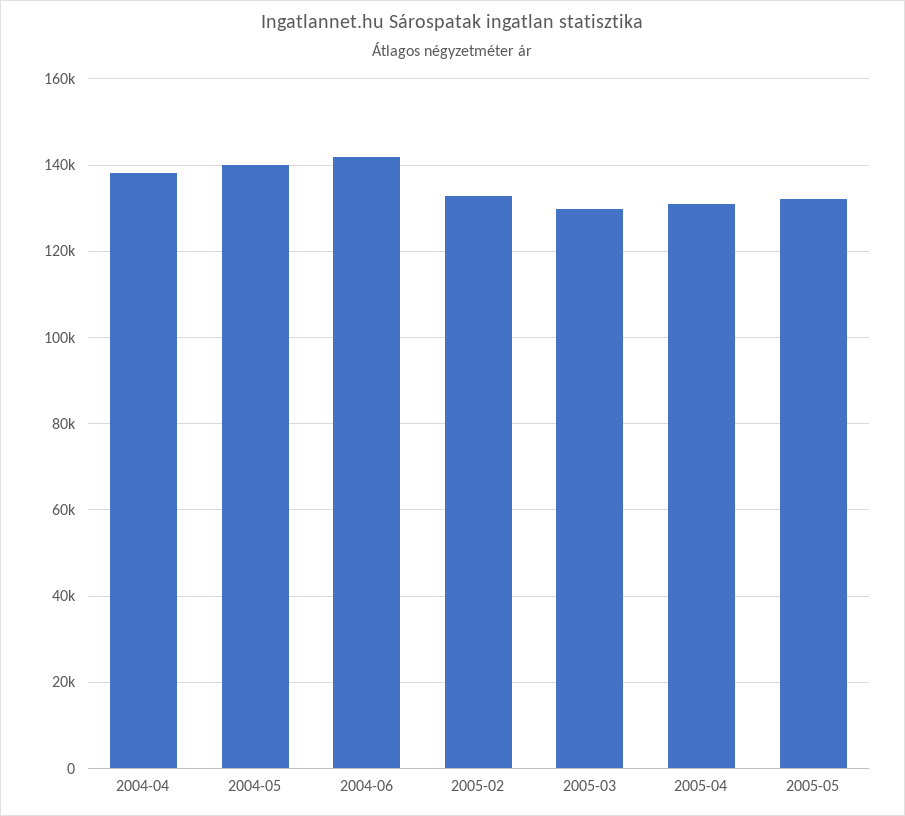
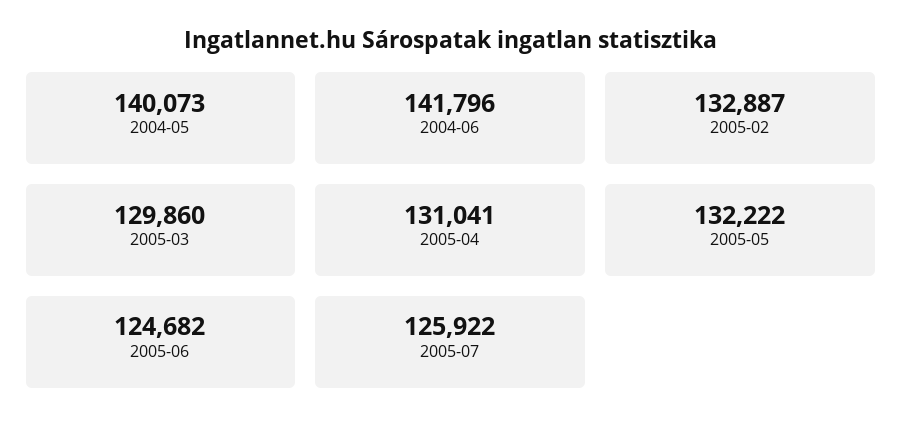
2004-04: 138000 -> none
2005-06: none -> 124682
2005-07: none -> 125922

